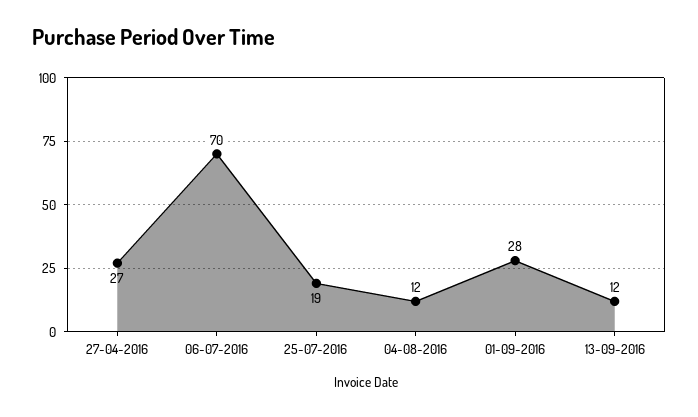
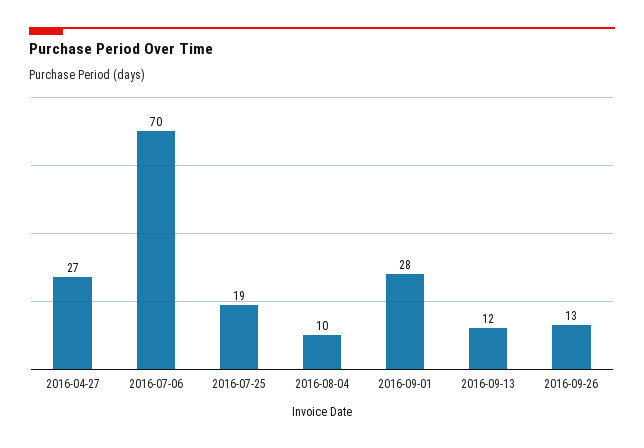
04-08-2016: 12 -> 10
2016-09-26: none -> 13

